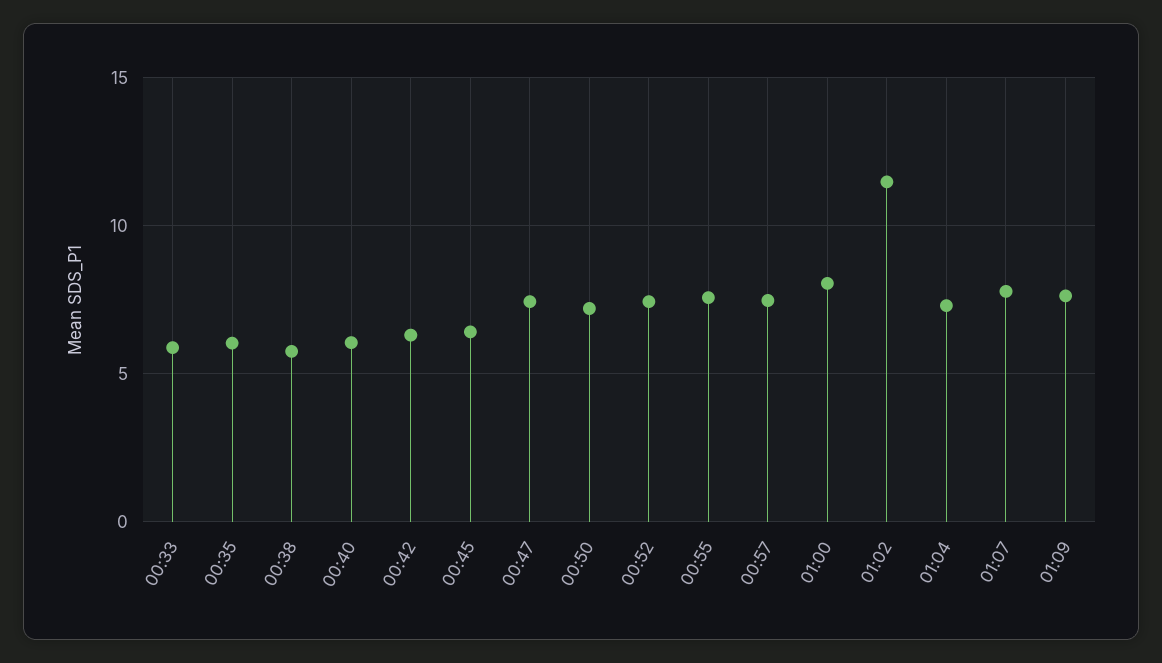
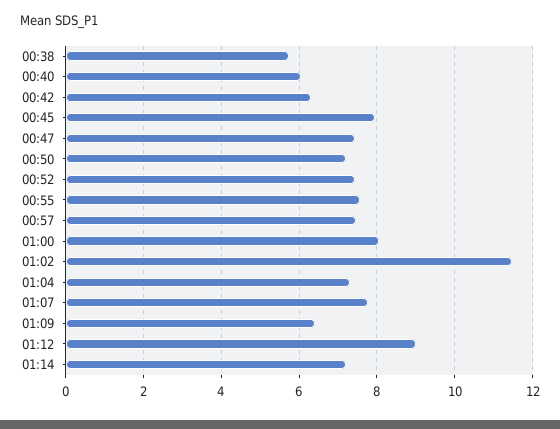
00:33: 6 -> none
00:35: 6 -> none
00:45: 6.5 -> 8
01:09: 7.5 -> 6.4
01:12: none -> 9
01:14: none -> 7.2

